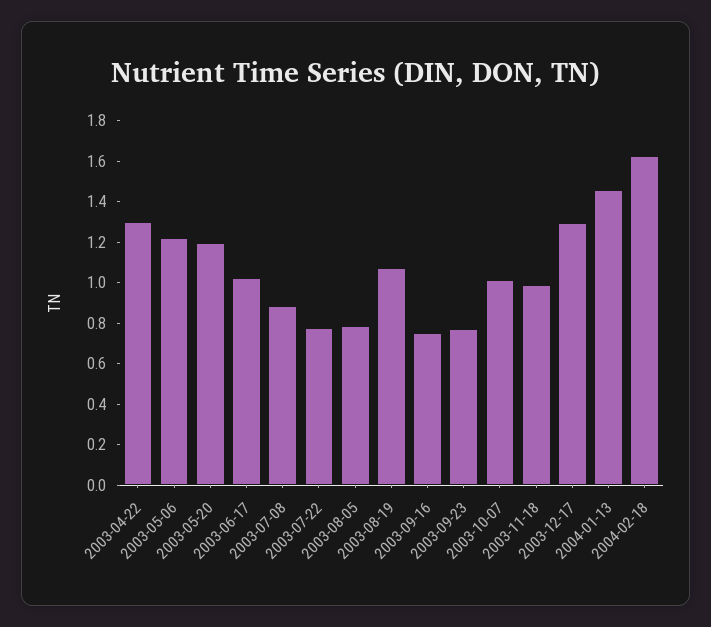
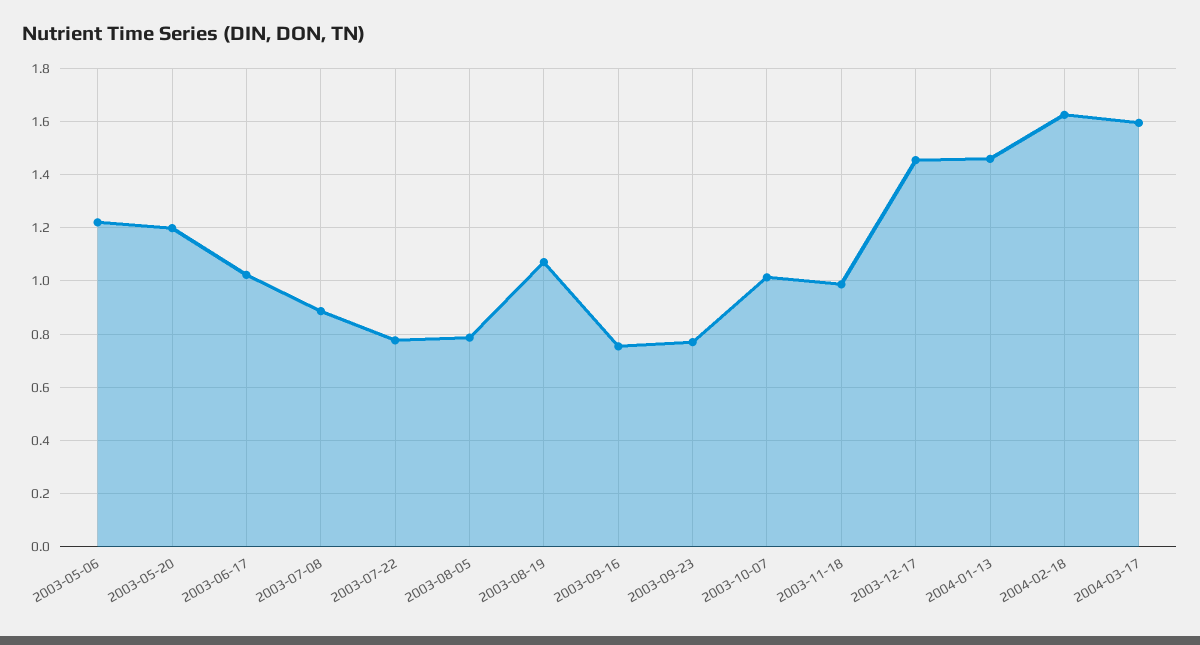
2003-04-22: 1.3 -> none
2003-12-17: 1.3 -> 1.45
2004-03-17: none -> 1.6

